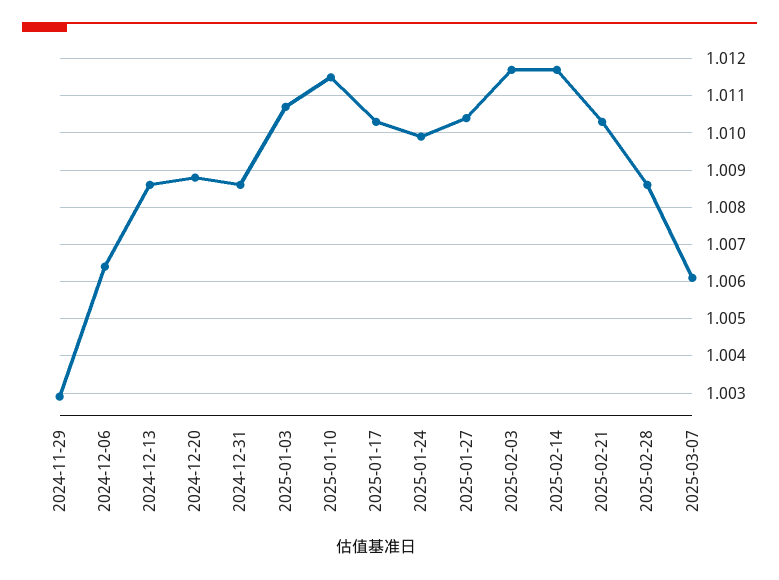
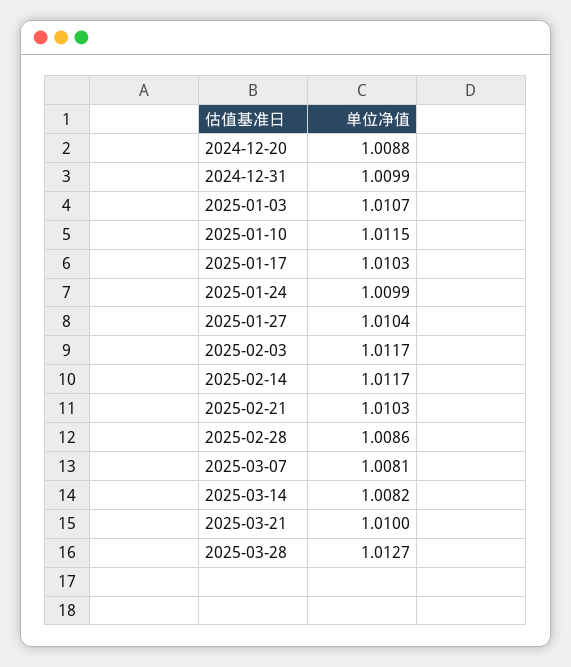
2024-11-29: 1.003 -> none
2024-12-06: 1.0065 -> none
2024-12-13: 1.0085 -> none
2024-12-31: 1.0085 -> 1.0099
2025-03-07: 1.006 -> 1.0081
2025-03-14: none -> 1.0082
2025-03-21: none -> 1.01
2025-03-28: none -> 1.0127

